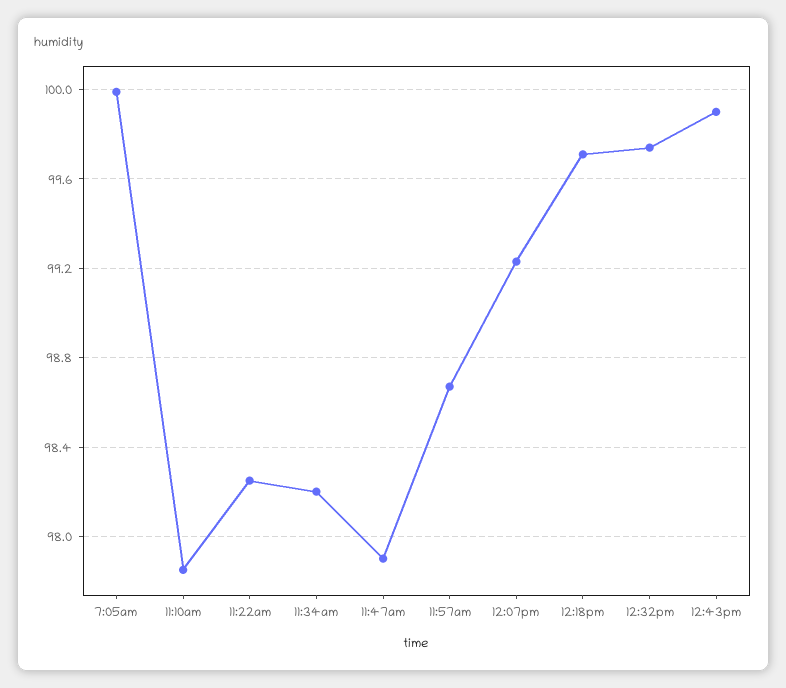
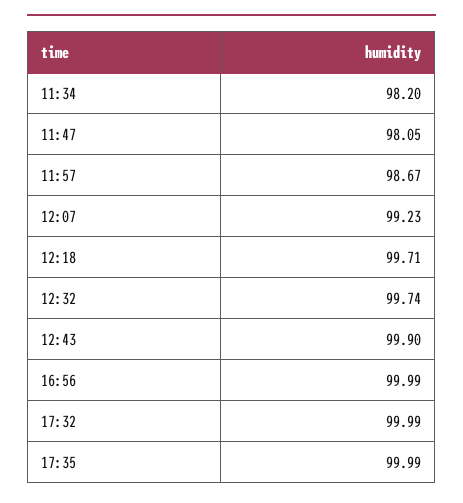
7:05am: 100 -> none
11:10am: 97.85 -> none
11:22am: 98.25 -> none
11:47am: 97.9 -> 98.05
16:56: none -> 99.99
17:32: none -> 99.99
17:35: none -> 99.99

